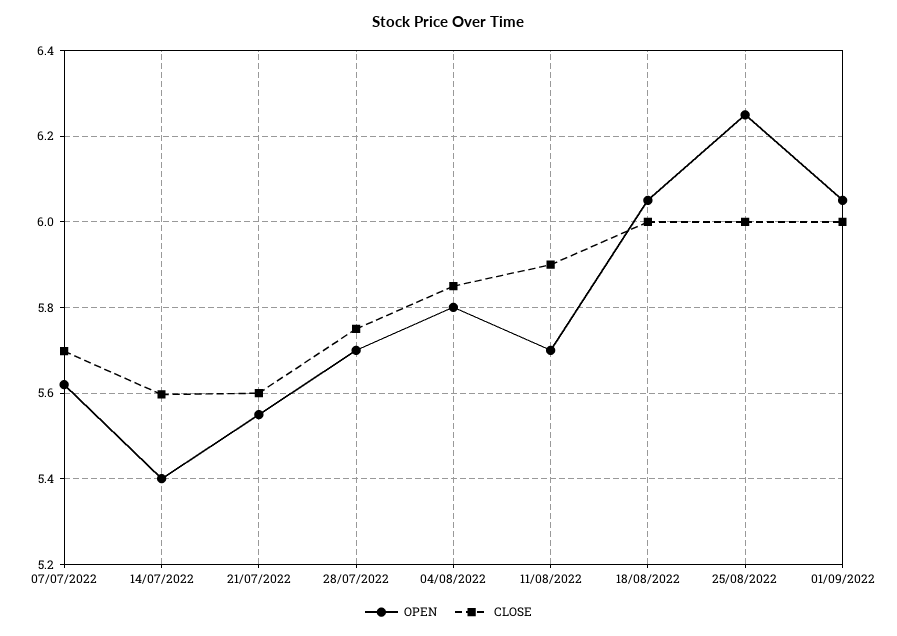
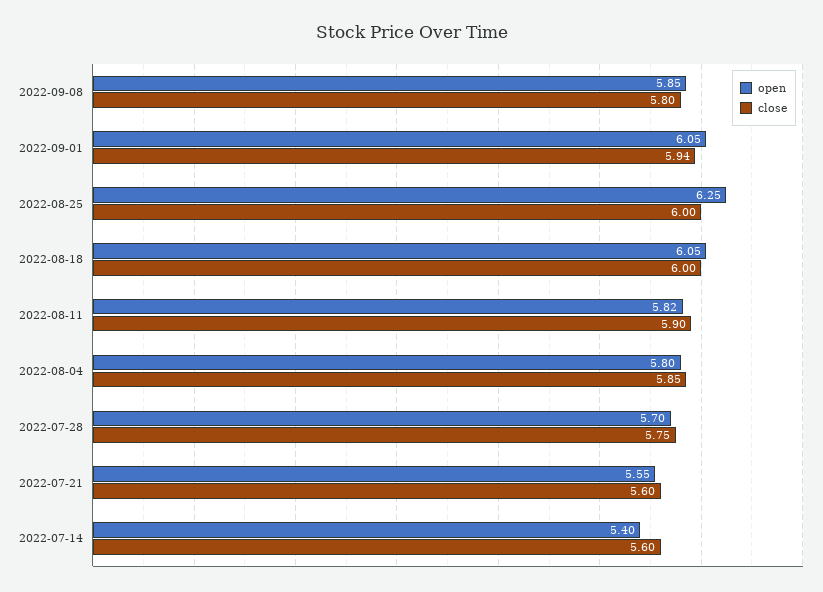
OPEN, 07/07/2022: 5.62 -> none
CLOSE, 07/07/2022: 5.7 -> none
OPEN, 11/08/2022: 5.7 -> 5.82
CLOSE, 01/09/2022: 6 -> 5.94
OPEN, 2022-09-08: none -> 5.85
CLOSE, 2022-09-08: none -> 5.8

